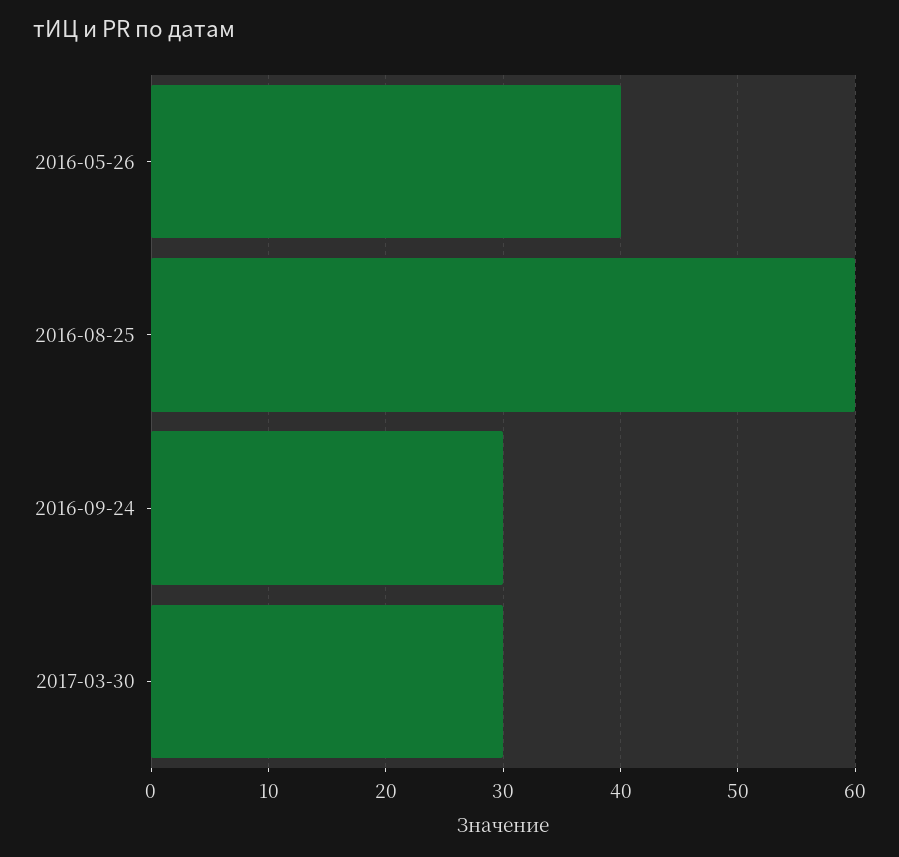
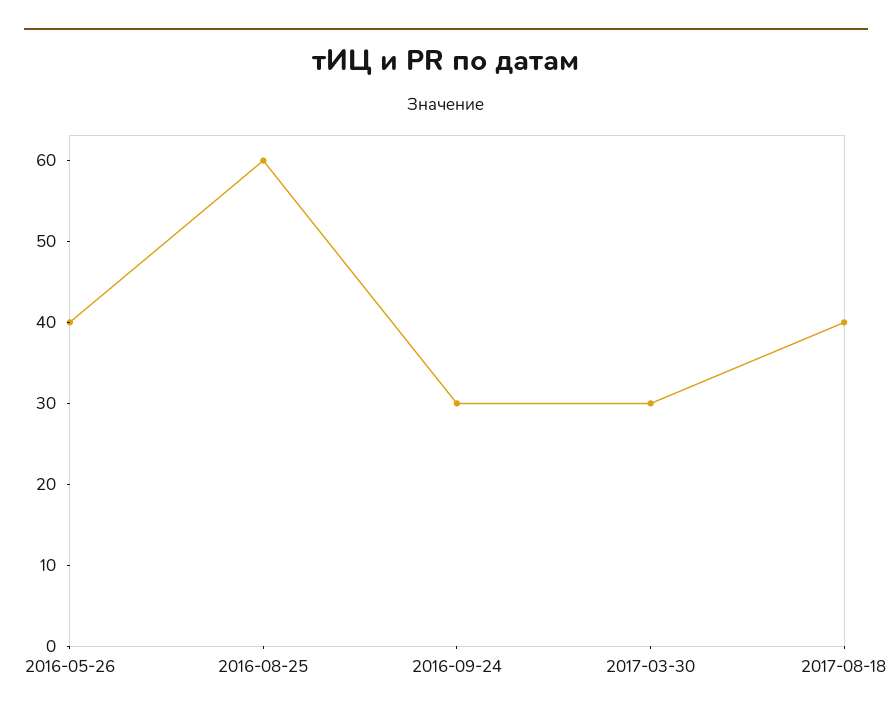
2017-08-18: none -> 40

